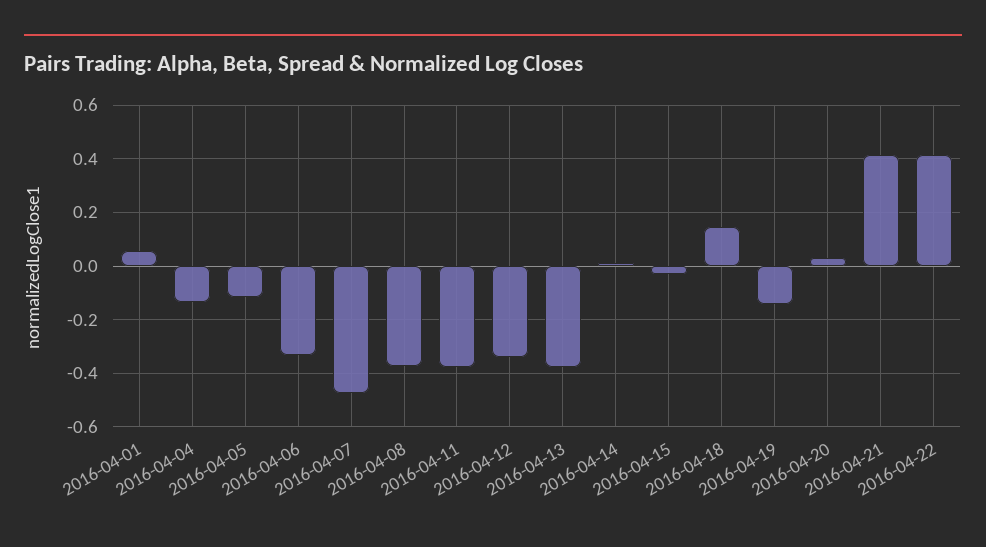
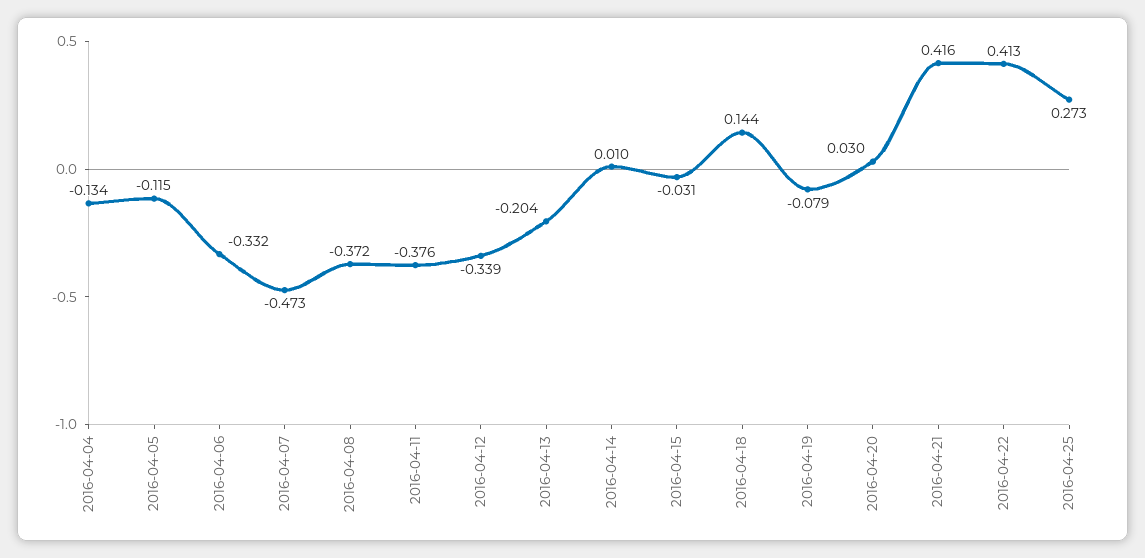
2016-04-01: 0.05 -> none
2016-04-13: -0.375 -> -0.204
2016-04-19: -0.15 -> -0.079
2016-04-25: none -> 0.273

